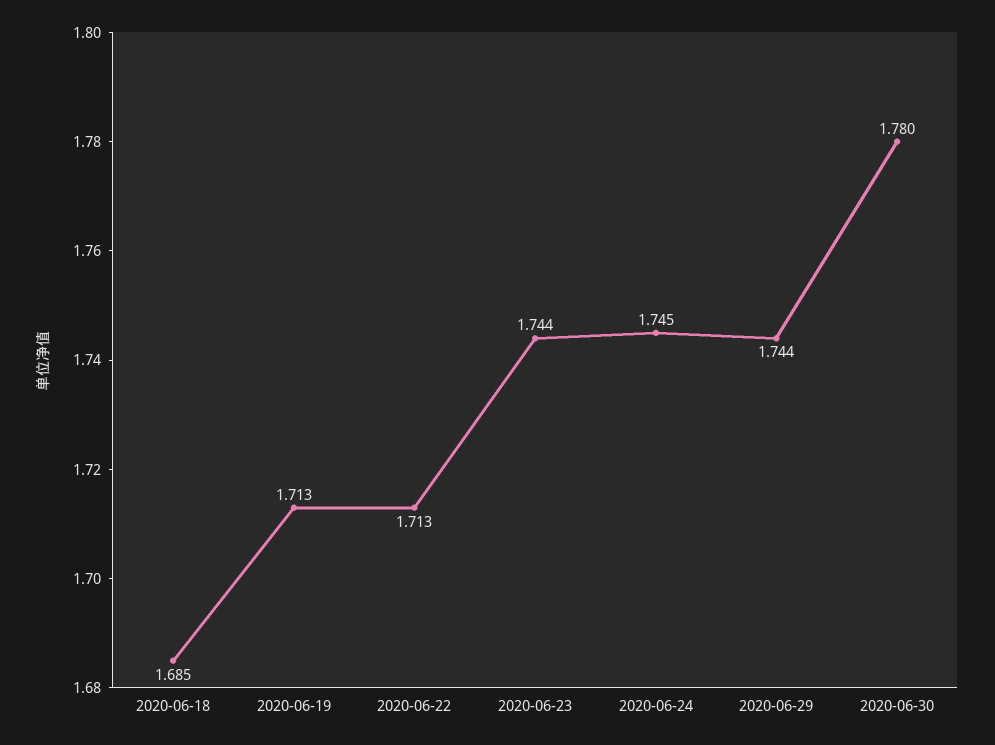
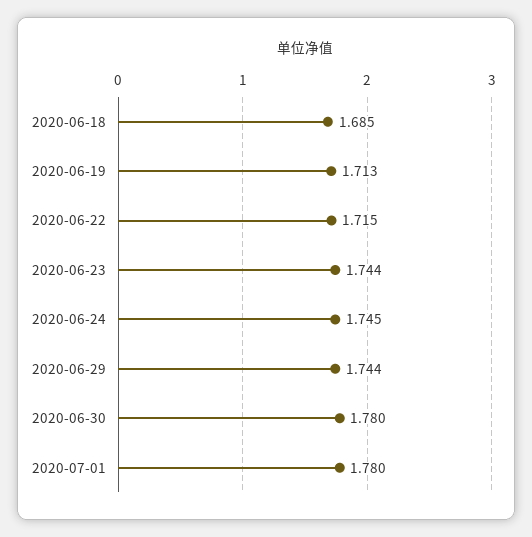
2020-06-22: 1.713 -> 1.715
2020-07-01: none -> 1.78

